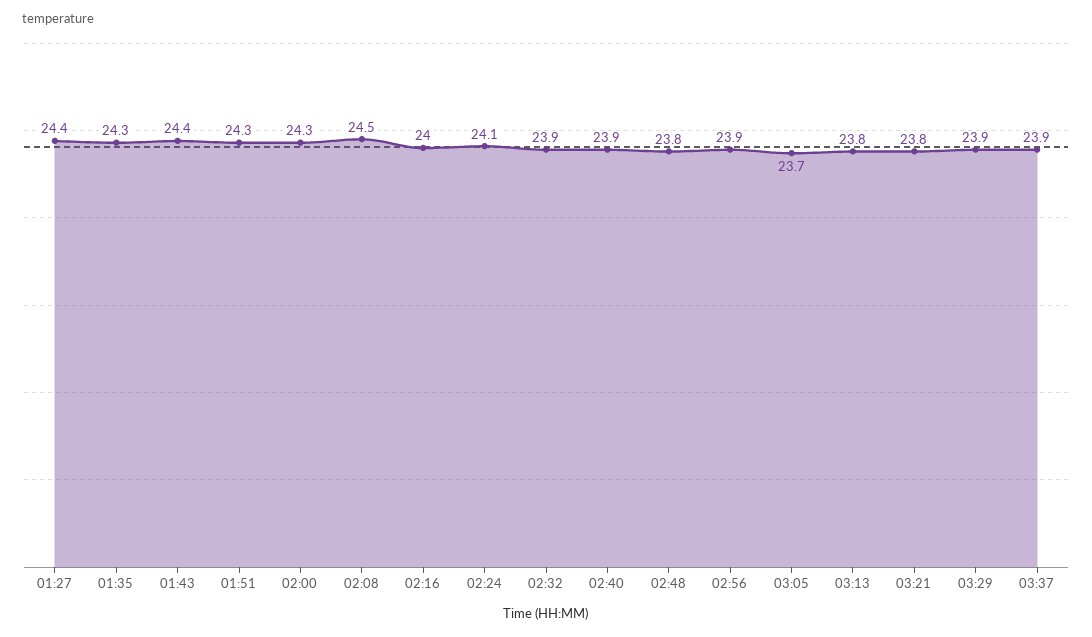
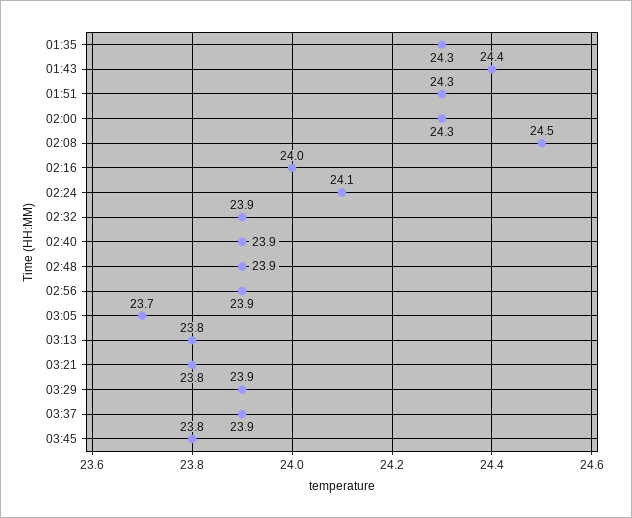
01:27: 24.4 -> none
02:48: 23.8 -> 23.9
03:45: none -> 23.8

